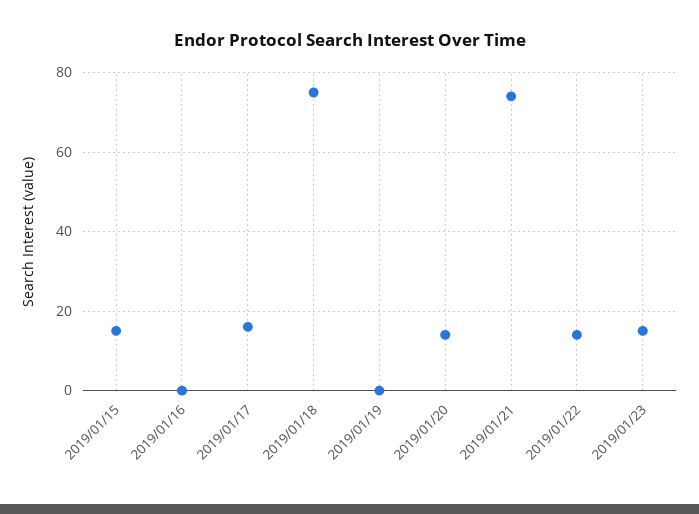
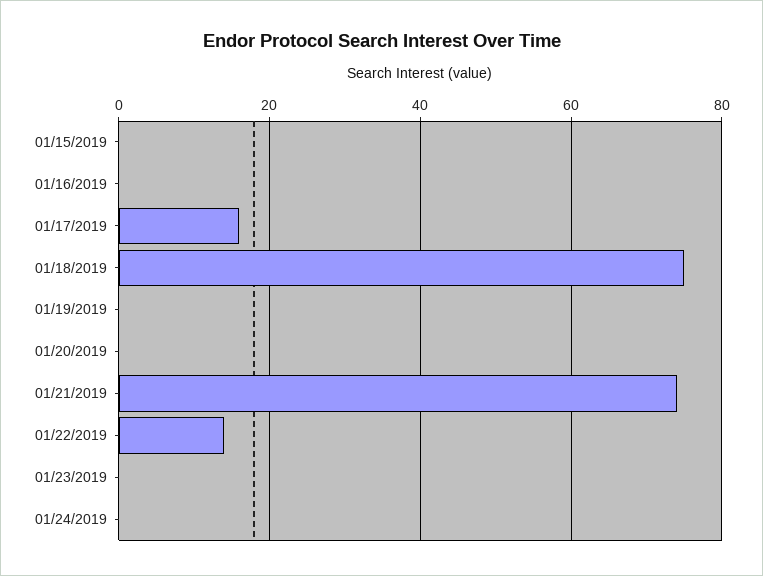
2019/01/15: 15 -> 0
2019/01/20: 15 -> 0
2019/01/23: 15 -> 0
01/24/2019: none -> 0

